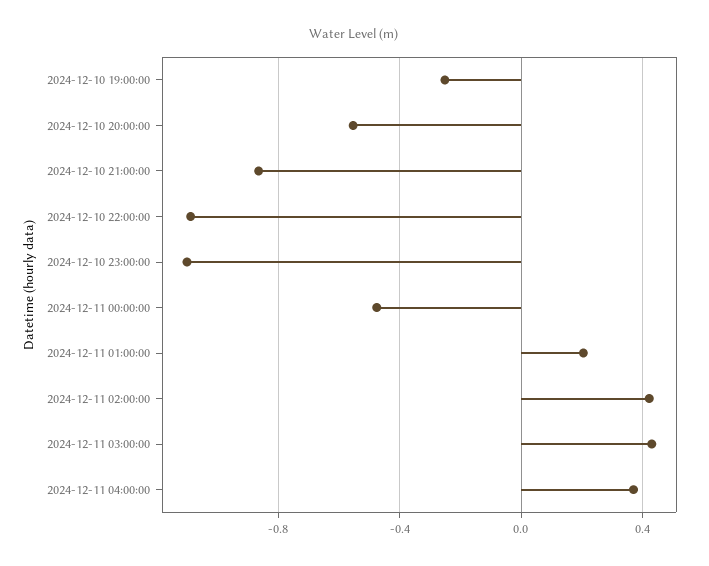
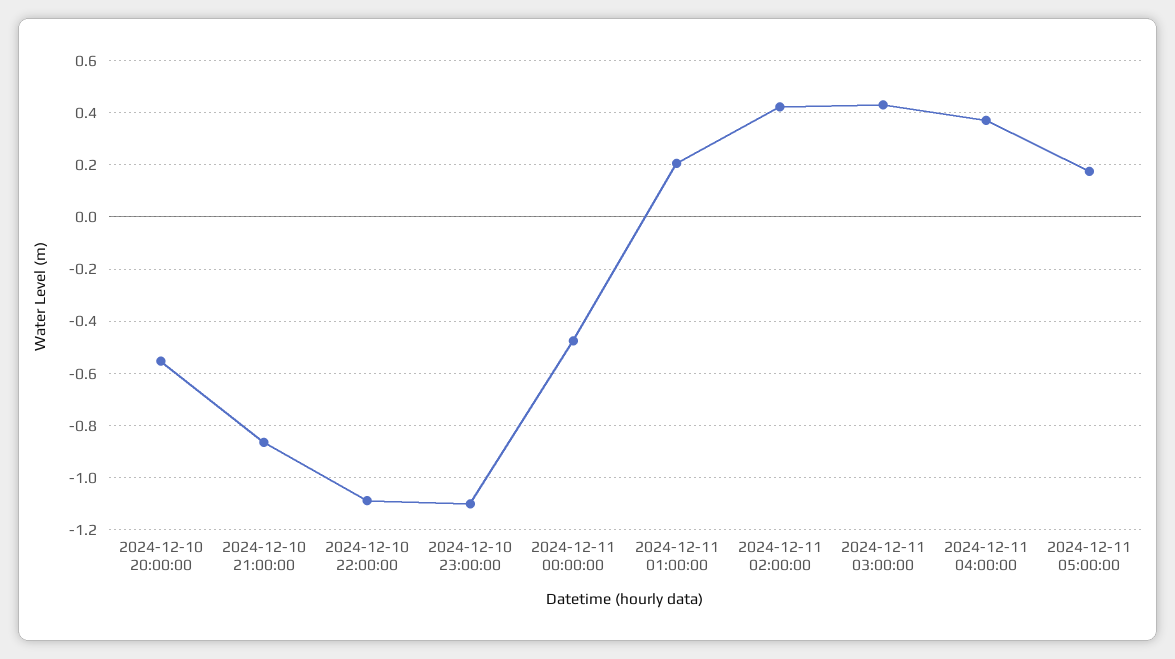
2024-12-10 19:00:00: -0.25 -> none
2024-12-11 05:00:00: none -> 0.175

